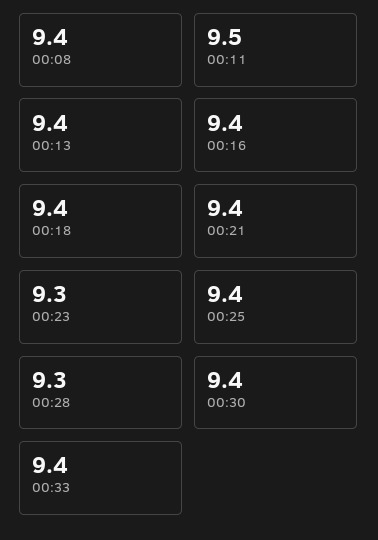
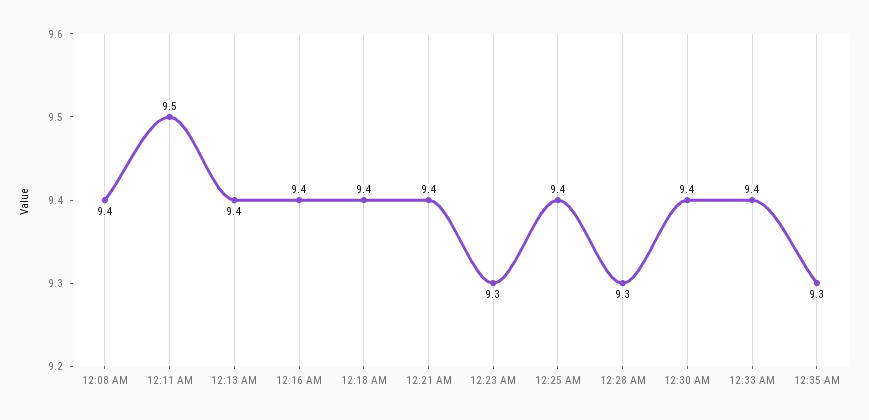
12:35 AM: none -> 9.3

